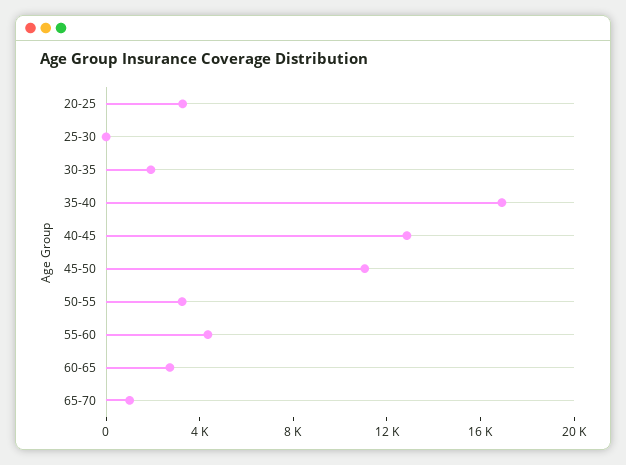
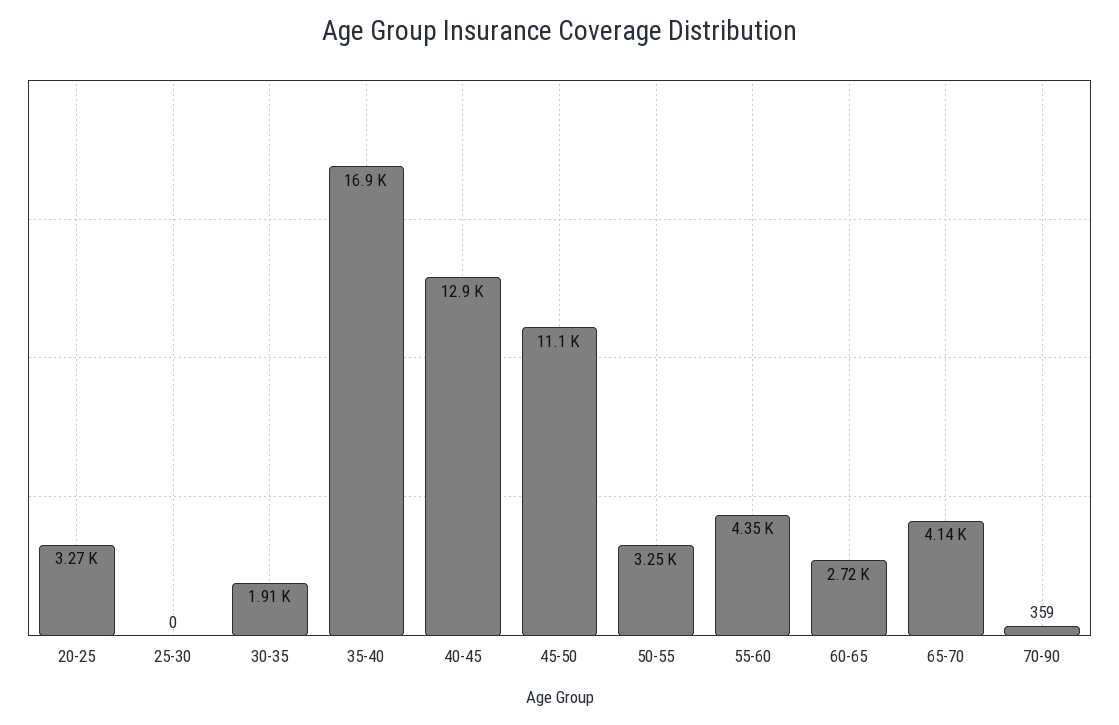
65-70: 1000 -> 4140
70-90: none -> 359

